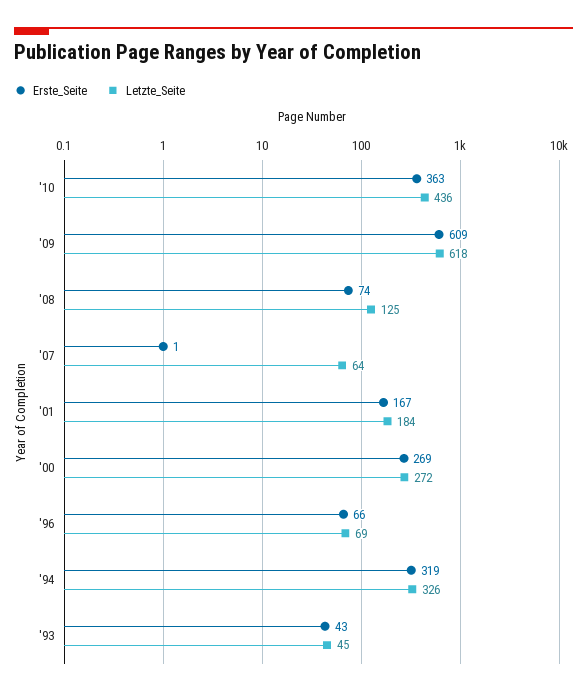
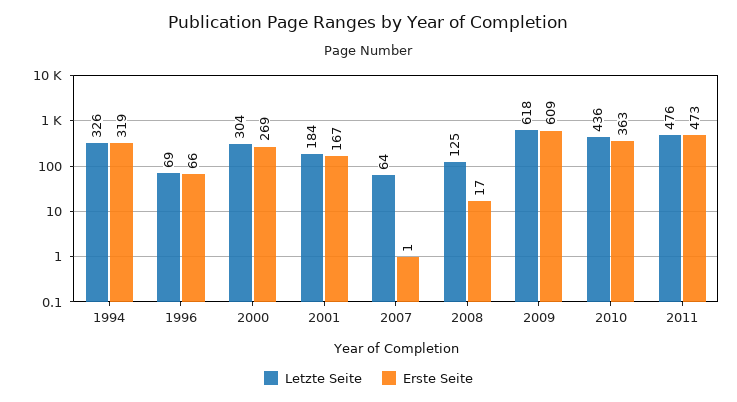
Erste_Seite, '08: 74 -> 17
Letzte_Seite, '00: 272 -> 304
Erste_Seite, '93: 43 -> none
Letzte_Seite, '93: 45 -> none
Letzte_Seite, 2011: none -> 476
Erste_Seite, 2011: none -> 473

